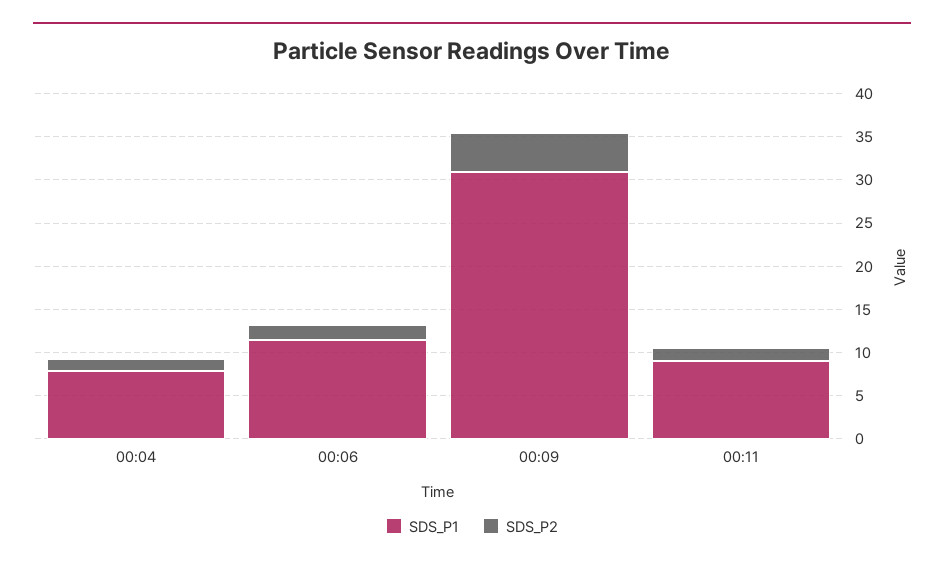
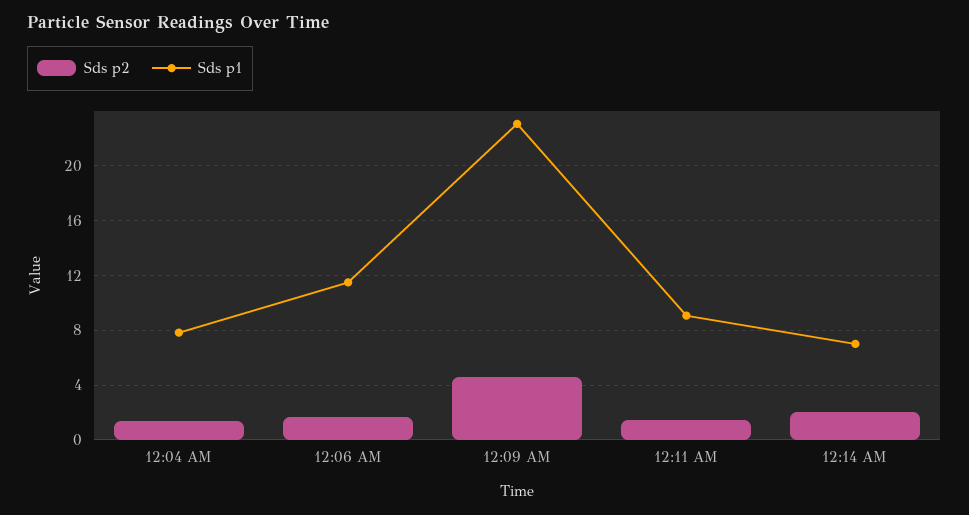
SDS_P1, 00:09: 31 -> 23
SDS_P2, 12:14 AM: none -> 2
SDS_P1, 12:14 AM: none -> 7

